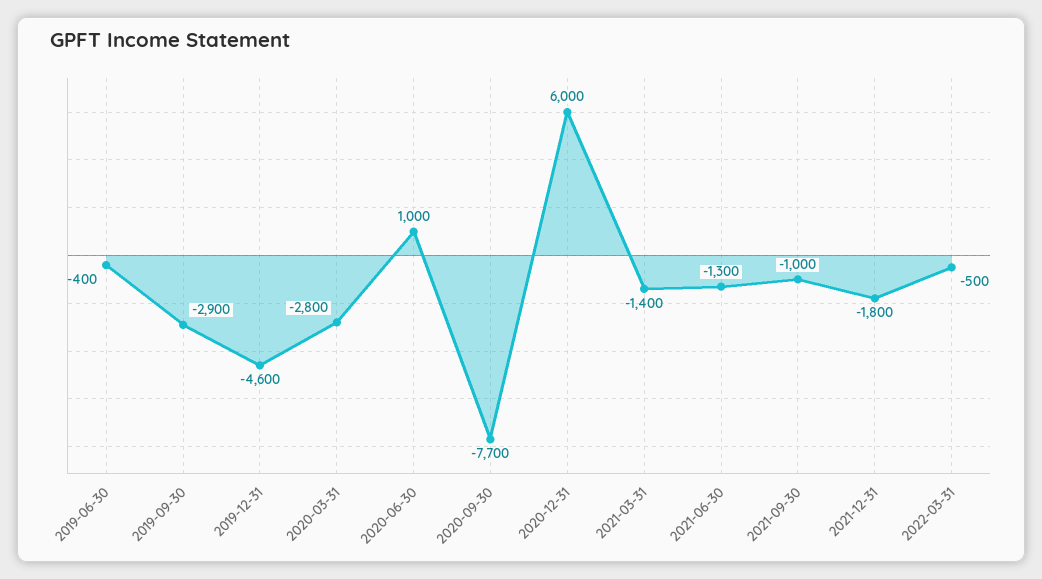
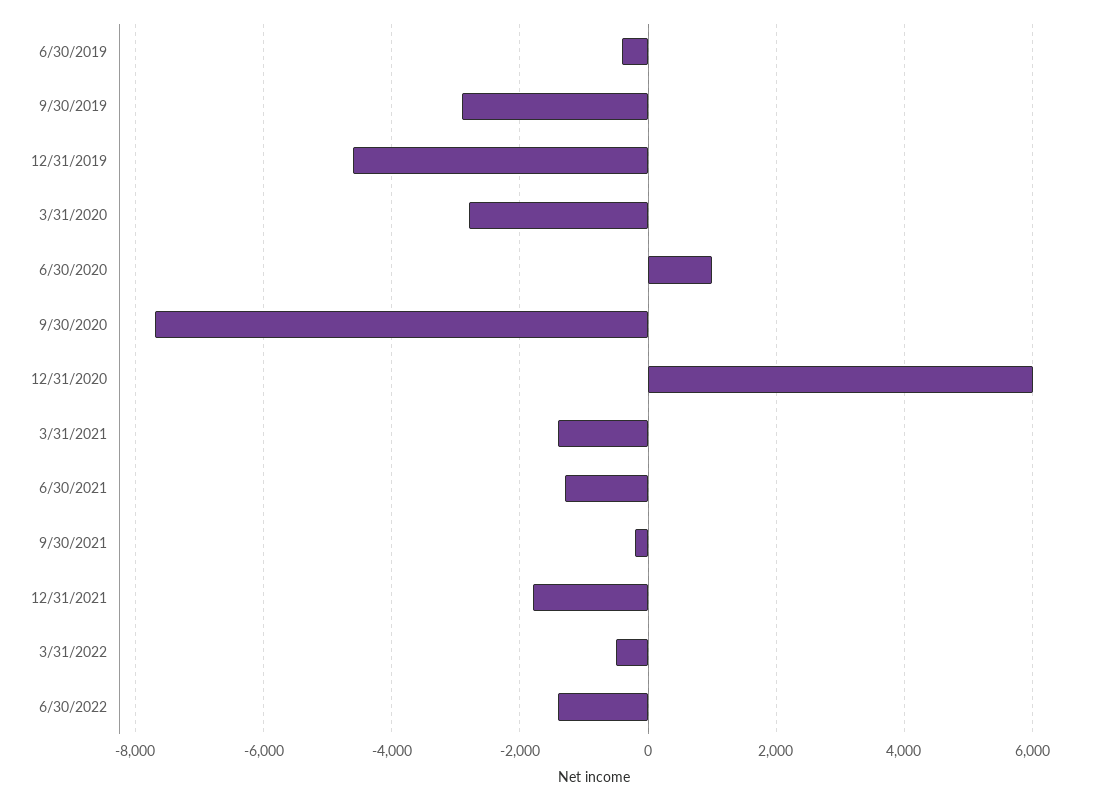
2021-09-30: -1000 -> -200
6/30/2022: none -> -1400

